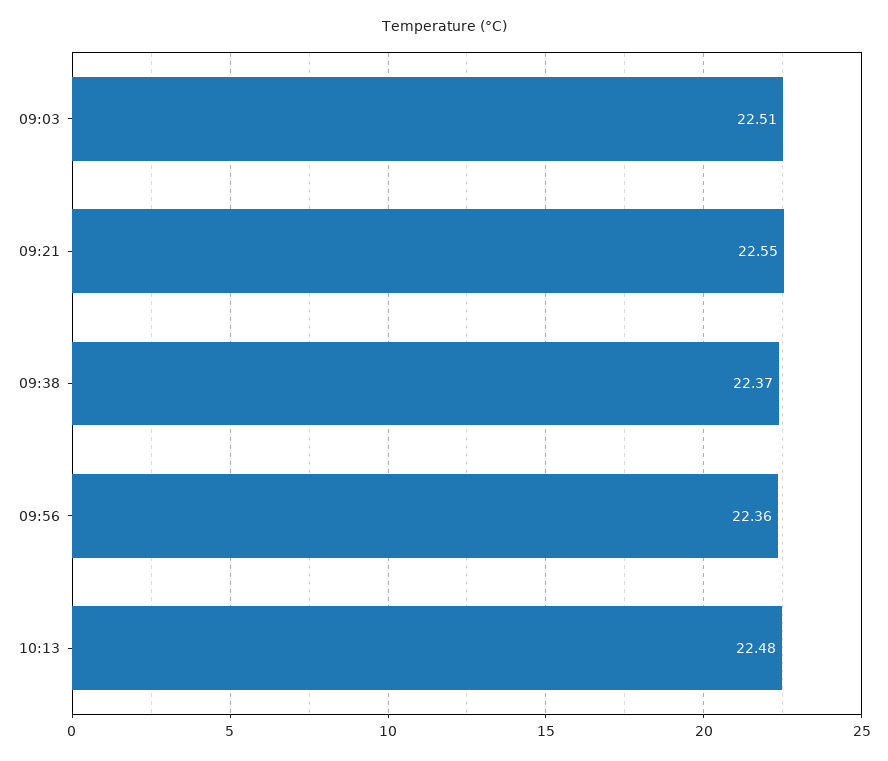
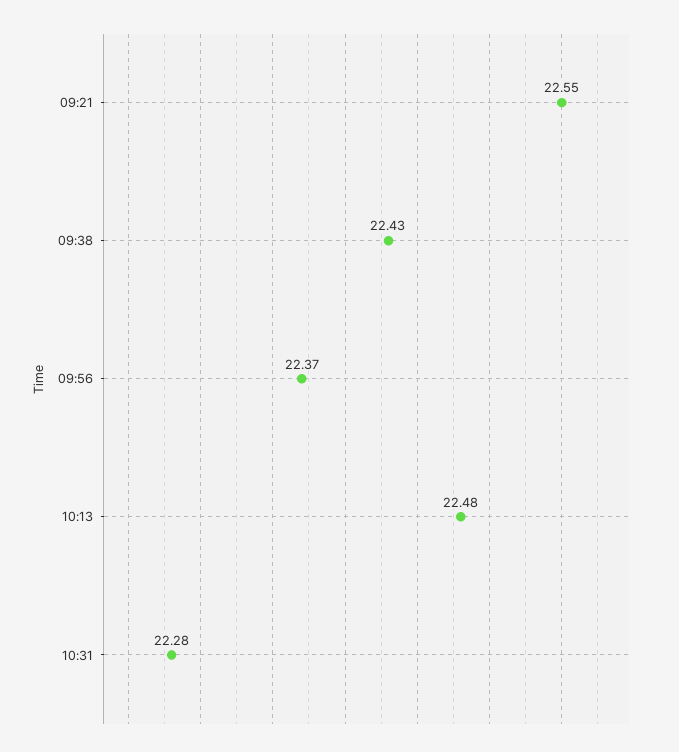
09:03: 22.51 -> none
09:38: 22.37 -> 22.43
09:56: 22.36 -> 22.37
10:31: none -> 22.28

